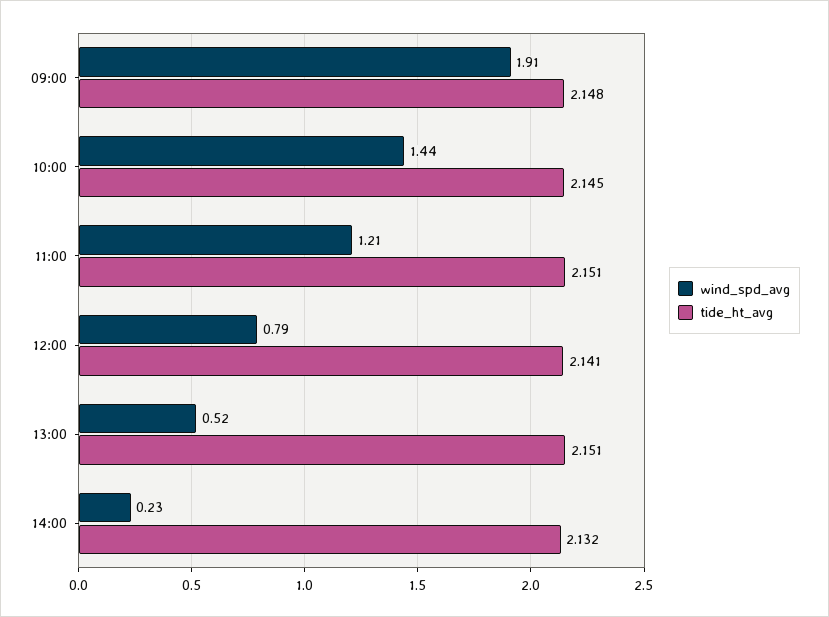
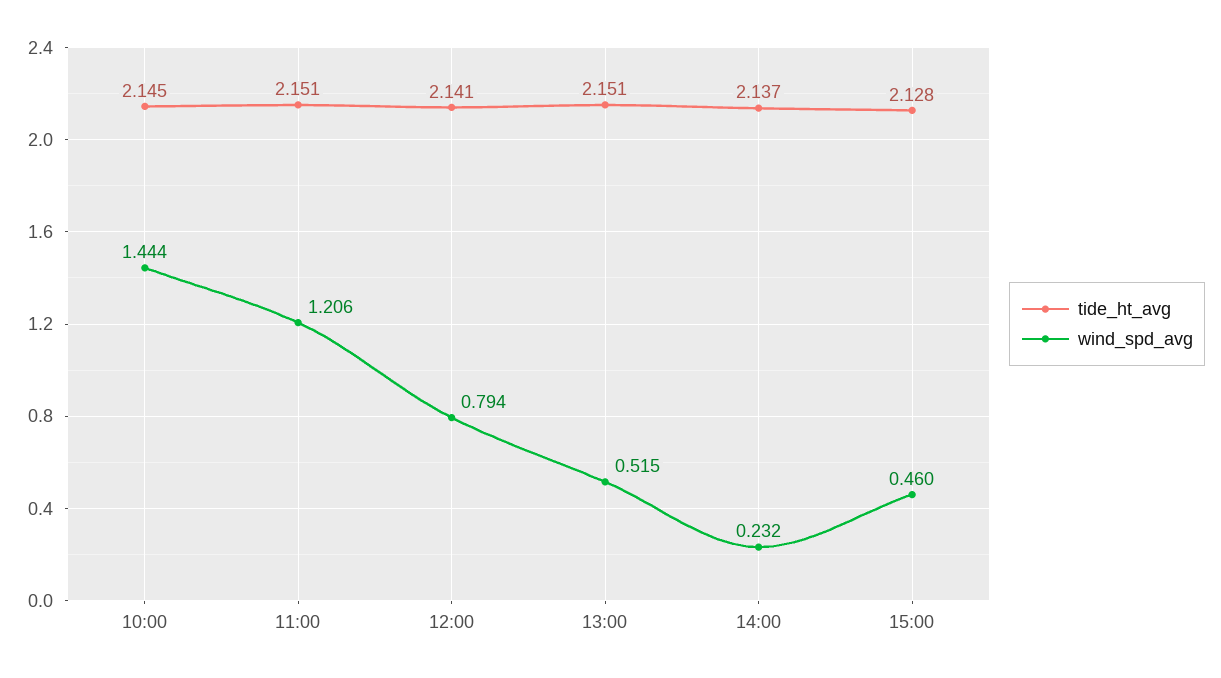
wind_spd_avg, 09:00: 1.91 -> none
tide_ht_avg, 09:00: 2.148 -> none
tide_ht_avg, 14:00: 2.132 -> 2.137
tide_ht_avg, 15:00: none -> 2.128
wind_spd_avg, 15:00: none -> 0.46

